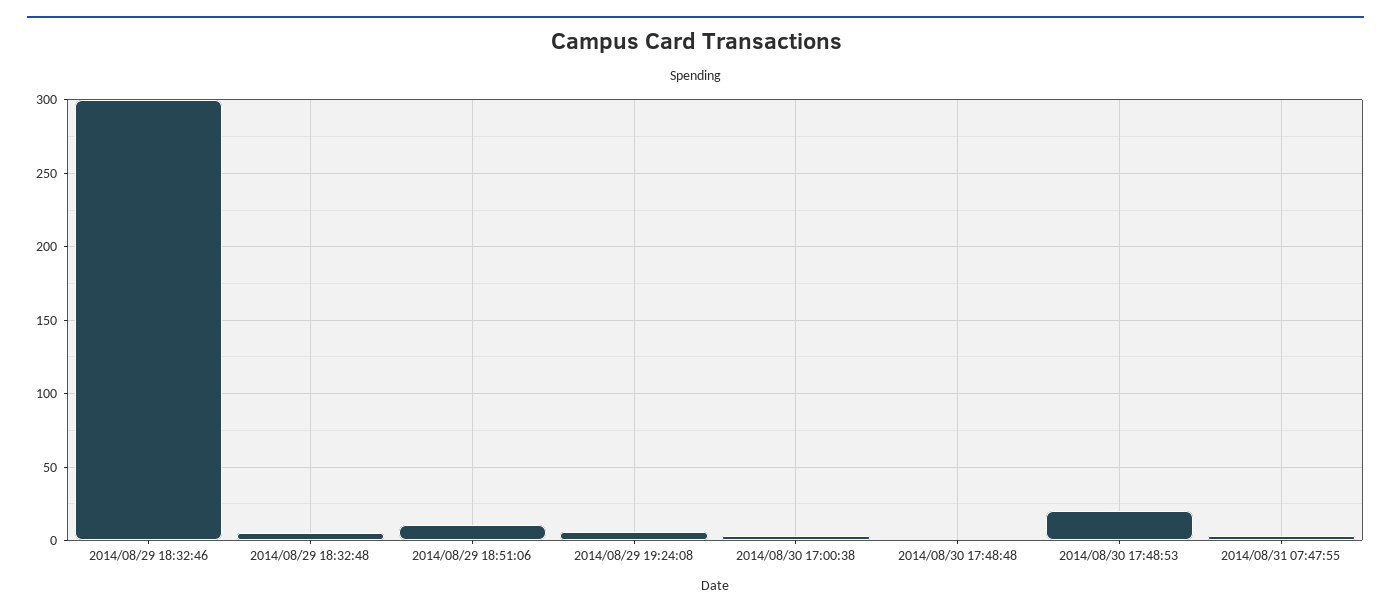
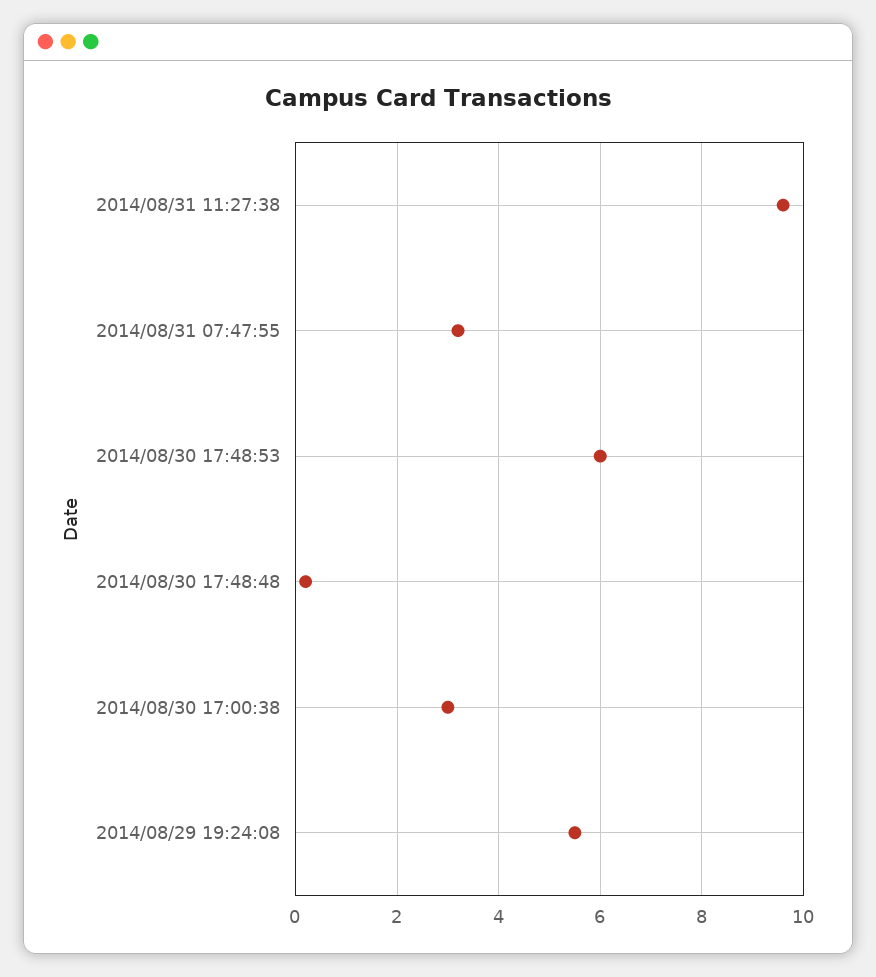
2014/08/29 18:32:46: 300 -> none
2014/08/29 18:32:48: 5 -> none
2014/08/29 18:51:06: 10 -> none
2014/08/30 17:48:53: 20 -> 6
2014/08/31 11:27:38: none -> 9.5

